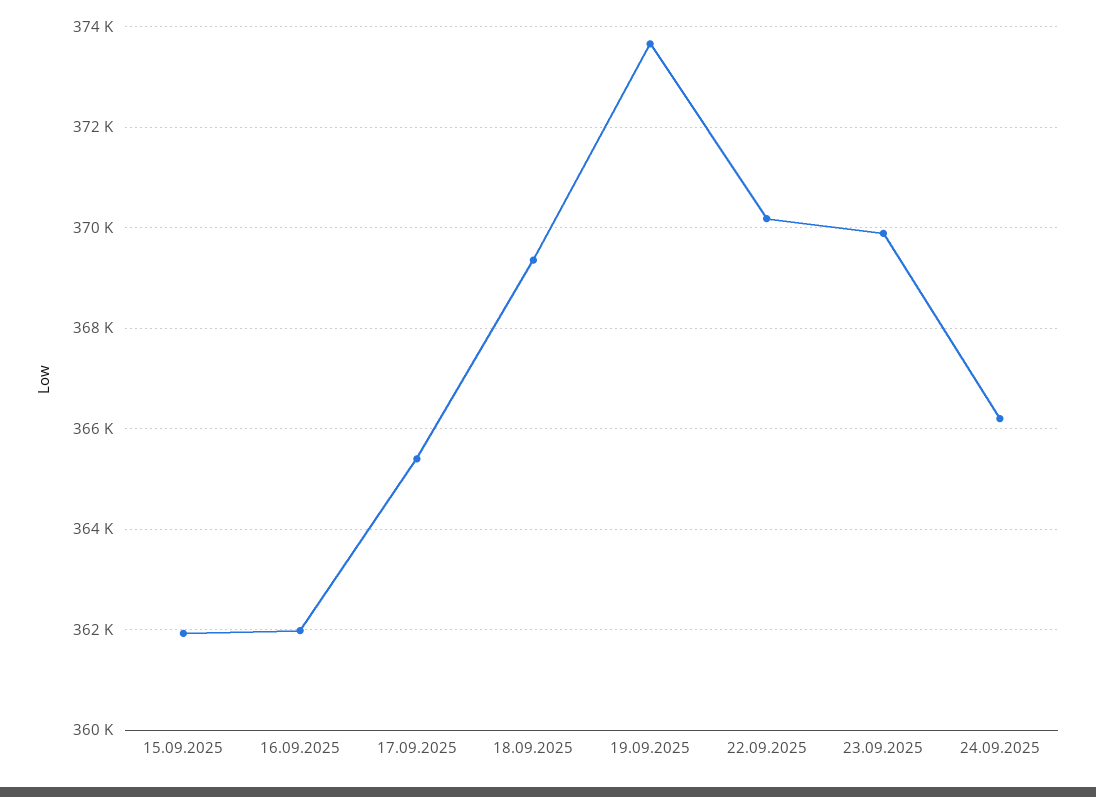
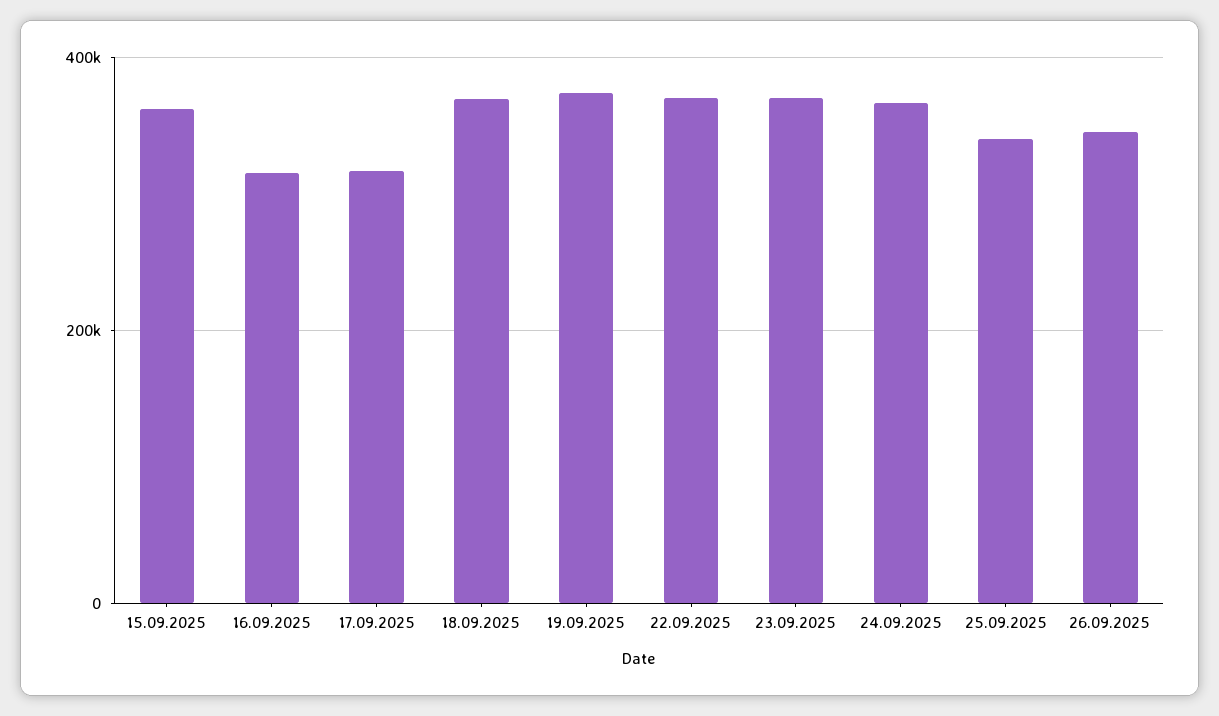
16.09.2025: 362000 -> 320000
17.09.2025: 365400 -> 320000
25.09.2025: none -> 340000
26.09.2025: none -> 340000

